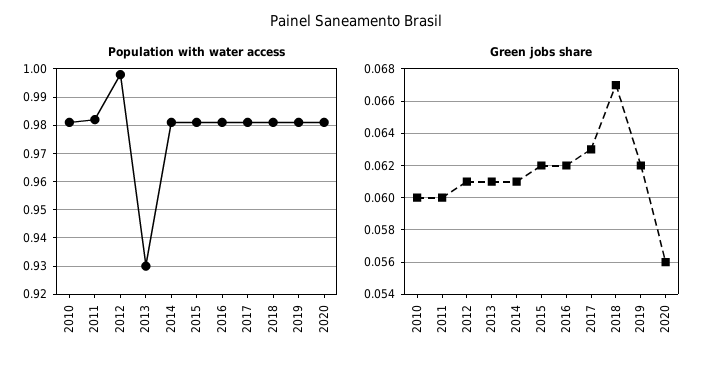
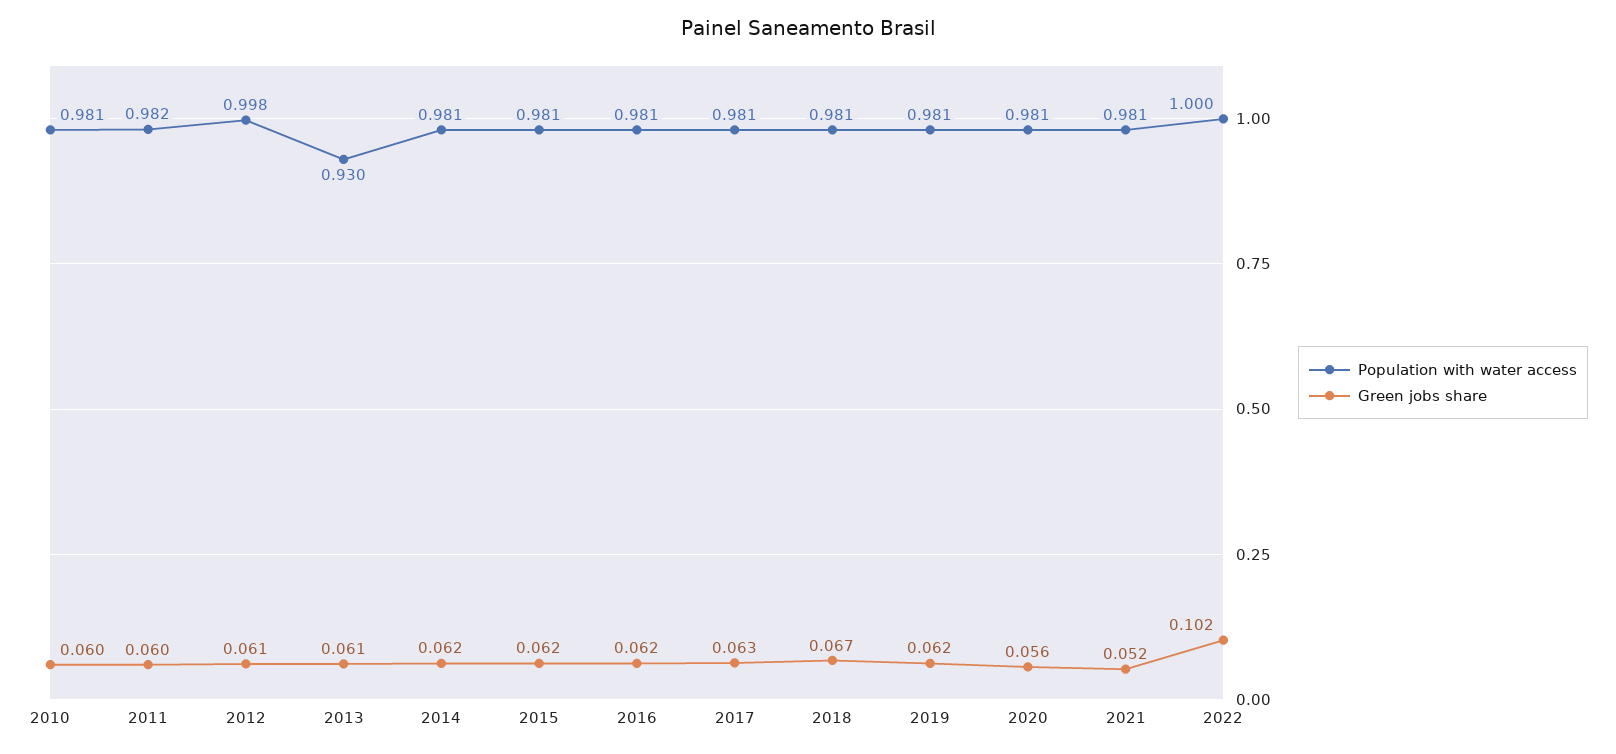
Green jobs share, 2014: 0.061 -> 0.062
Population with water access, 2021: none -> 0.981
Green jobs share, 2021: none -> 0.052
Population with water access, 2022: none -> 1
Green jobs share, 2022: none -> 0.102

